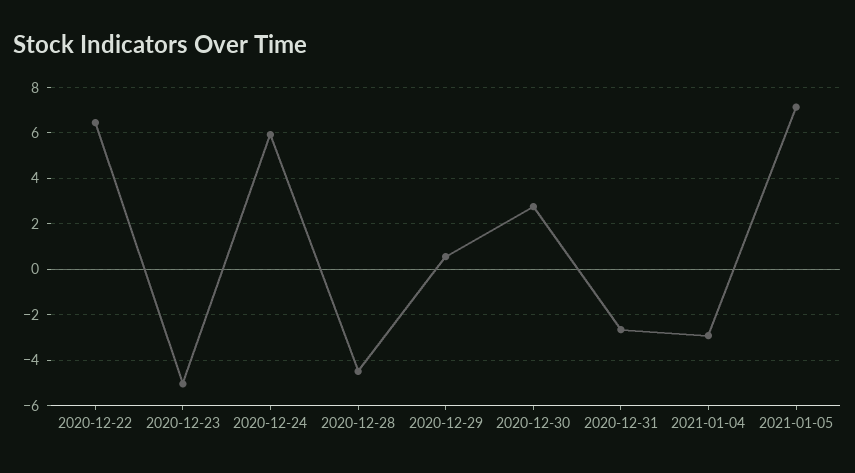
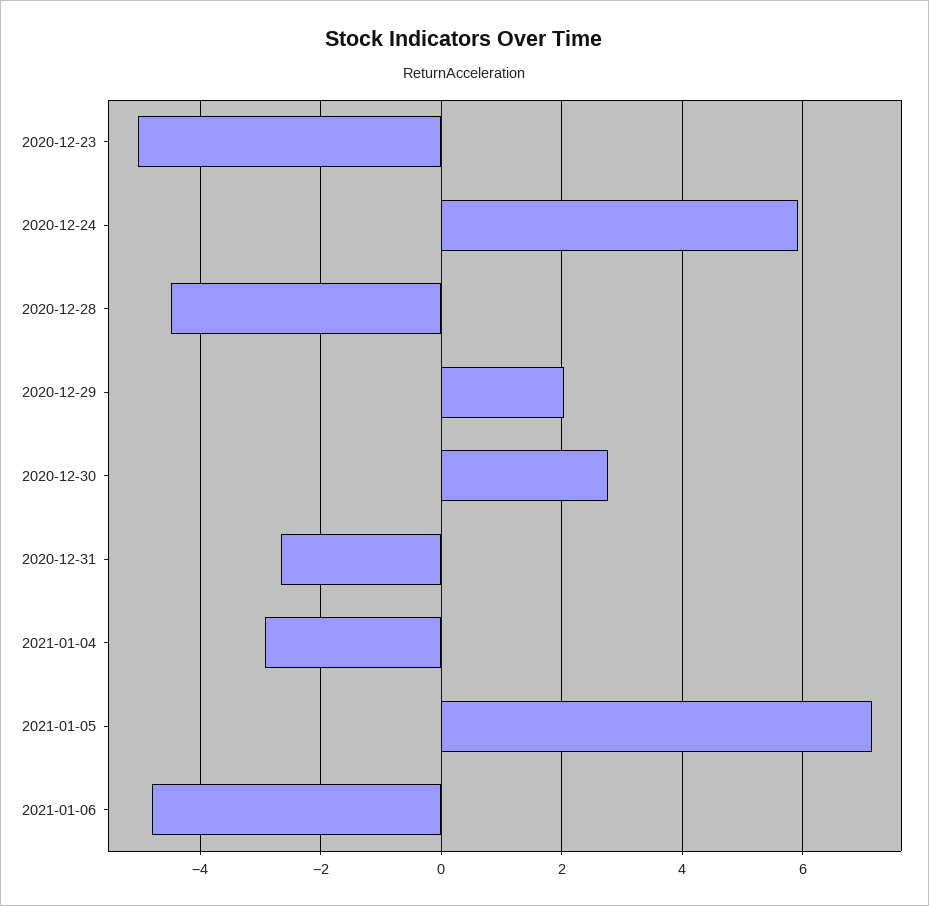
2020-12-22: 6.5 -> none
2020-12-29: 0.5 -> 2
2021-01-06: none -> -4.8

